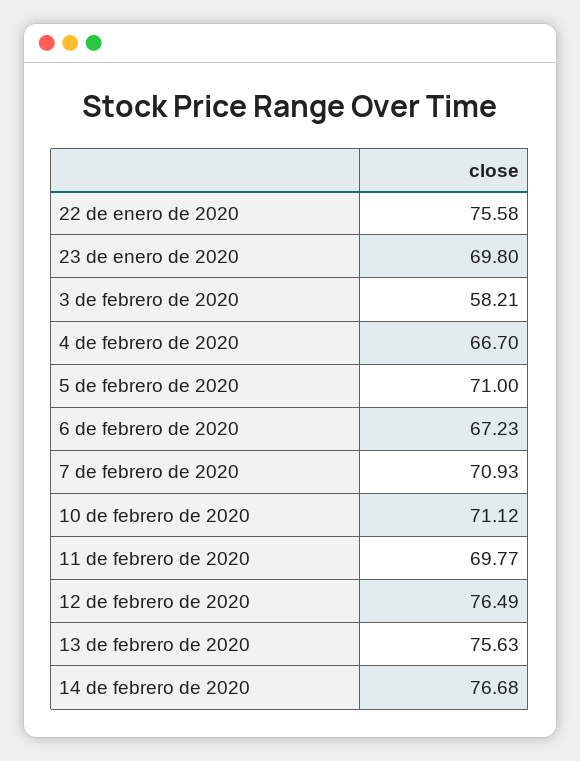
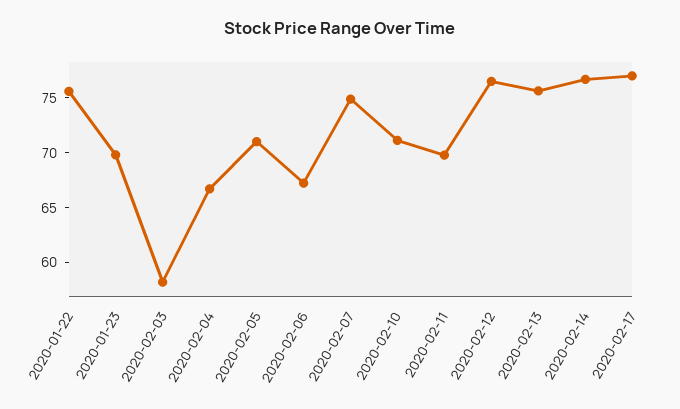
7 de febrero de 2020: 70.93 -> 75
2020-02-17: none -> 77

